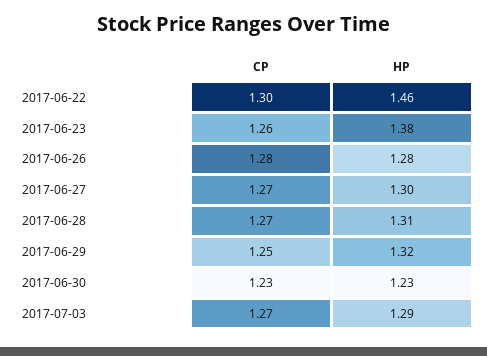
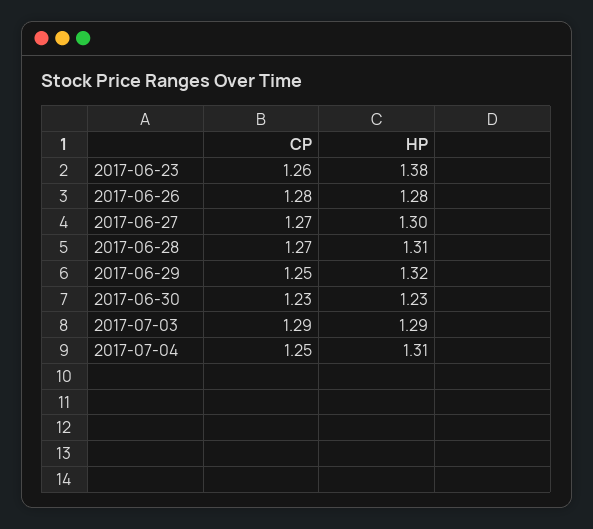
CP, 2017-06-22: 1.3 -> none
HP, 2017-06-22: 1.46 -> none
CP, 2017-07-03: 1.27 -> 1.29
CP, 2017-07-04: none -> 1.25
HP, 2017-07-04: none -> 1.31

